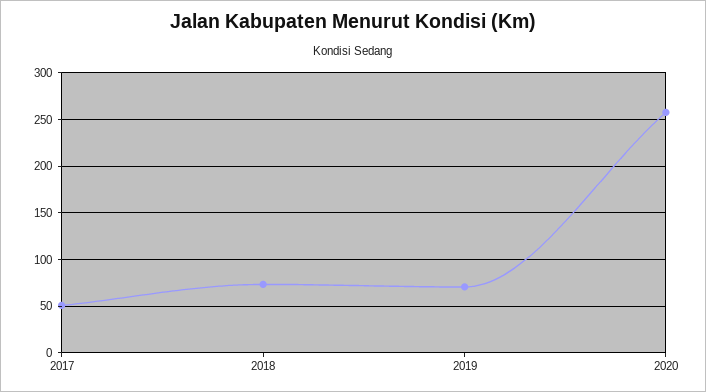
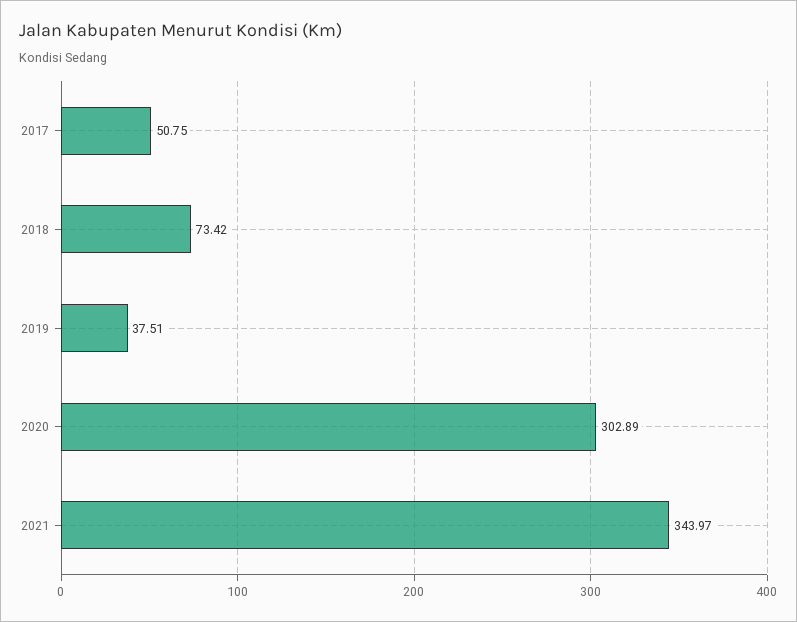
2019: 70 -> 37.51
2020: 260 -> 302.89
2021: none -> 343.97

